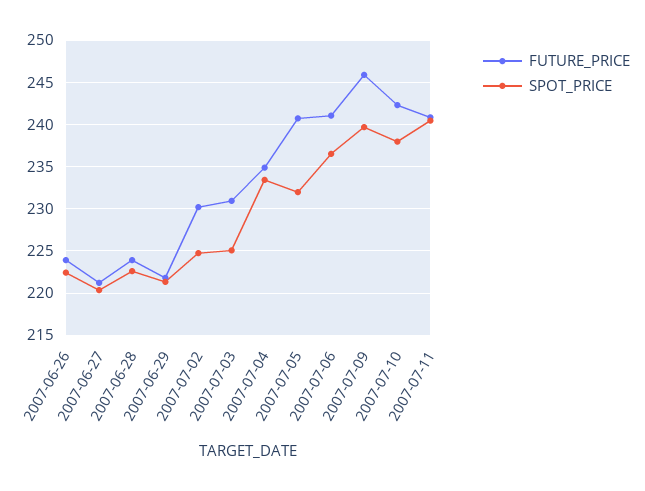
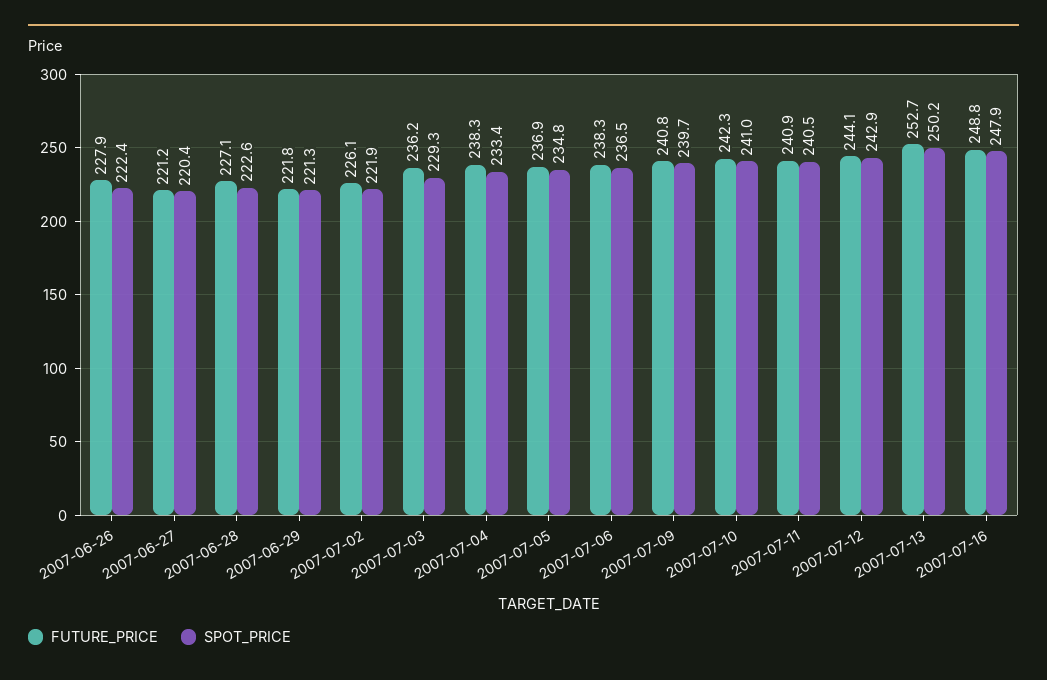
FUTURE_PRICE, 2007-06-26: 224 -> 227.9
FUTURE_PRICE, 2007-06-28: 224 -> 227.1
FUTURE_PRICE, 2007-07-02: 230 -> 226.1
SPOT_PRICE, 2007-07-02: 225 -> 221.9
FUTURE_PRICE, 2007-07-03: 231 -> 236.2
SPOT_PRICE, 2007-07-03: 225 -> 229.3
FUTURE_PRICE, 2007-07-04: 235 -> 238.3
FUTURE_PRICE, 2007-07-05: 241 -> 236.9
SPOT_PRICE, 2007-07-05: 232 -> 234.8
FUTURE_PRICE, 2007-07-06: 241 -> 238.3
FUTURE_PRICE, 2007-07-09: 246 -> 240.8
SPOT_PRICE, 2007-07-10: 238 -> 241
FUTURE_PRICE, 2007-07-12: none -> 244.1
SPOT_PRICE, 2007-07-12: none -> 242.9
FUTURE_PRICE, 2007-07-13: none -> 252.7
SPOT_PRICE, 2007-07-13: none -> 250.2
FUTURE_PRICE, 2007-07-16: none -> 248.8
SPOT_PRICE, 2007-07-16: none -> 247.9

